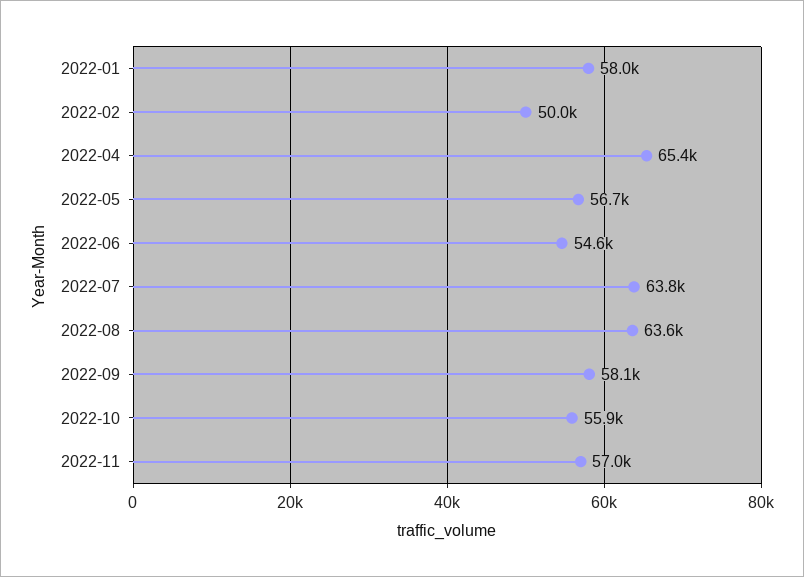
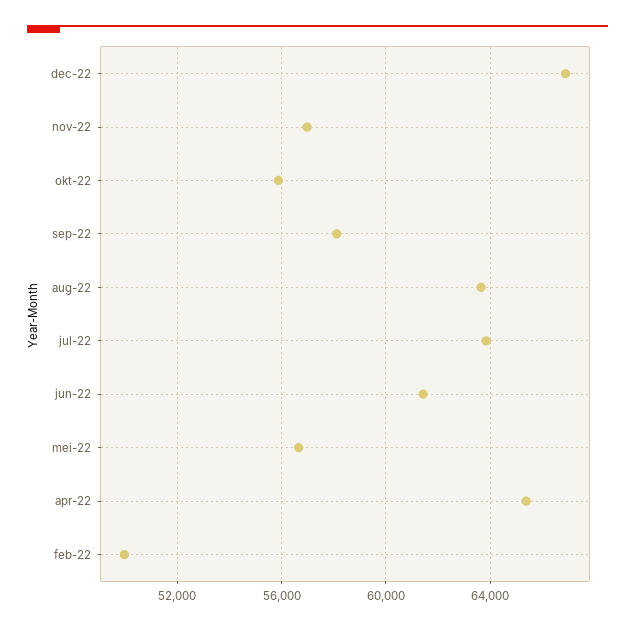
2022-01: 58000 -> none
2022-06: 54600 -> 61500
dec-22: none -> 67000

